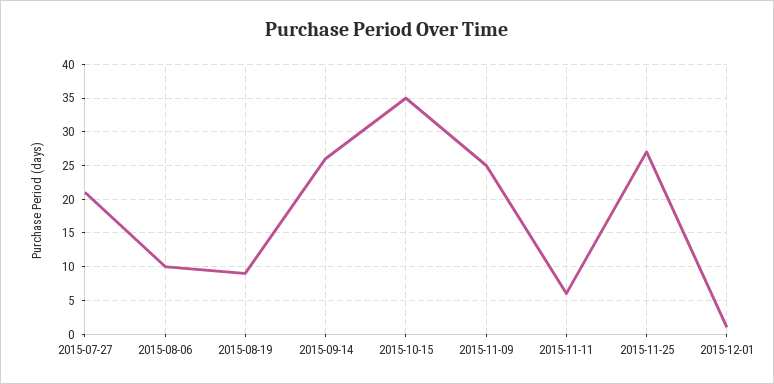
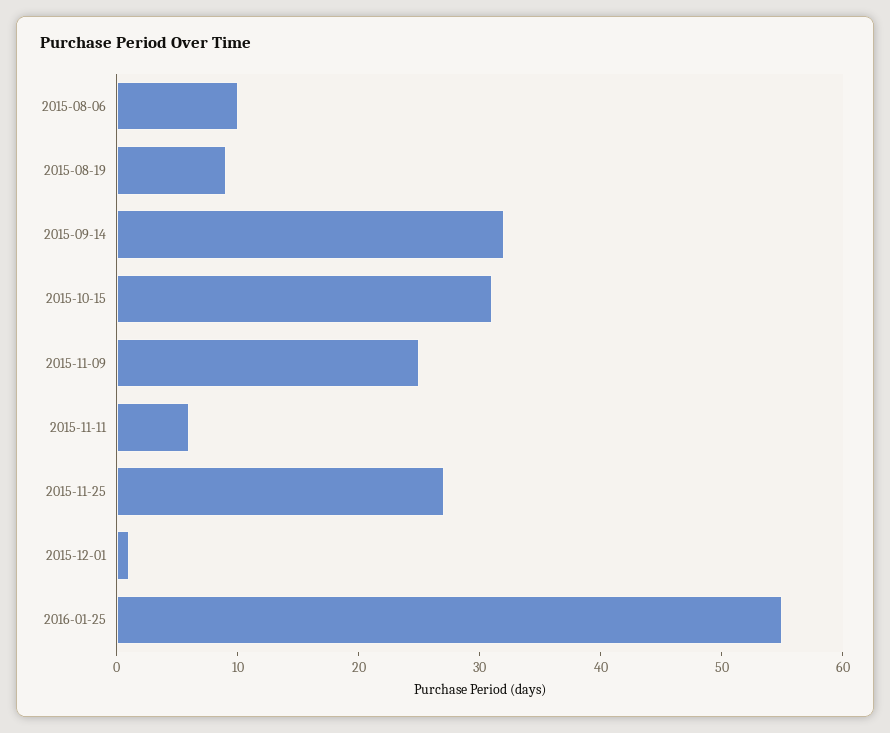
2015-07-27: 21 -> none
2015-09-14: 26 -> 32
2015-10-15: 35 -> 31
2016-01-25: none -> 55

